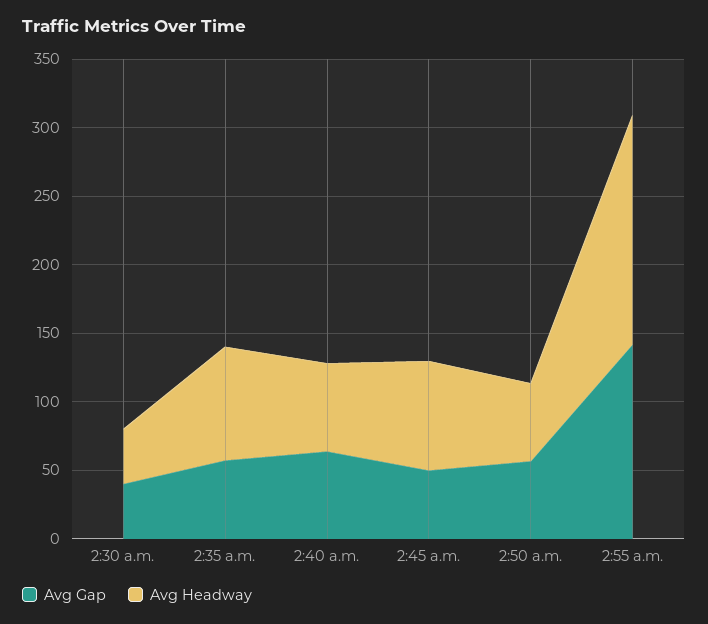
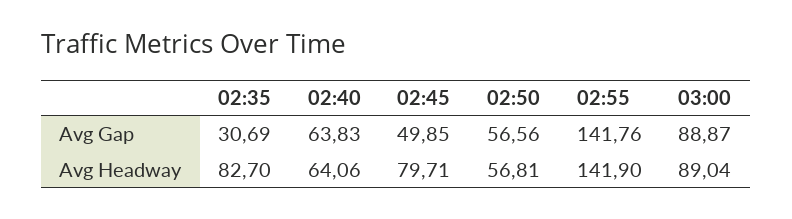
Avg Gap, 2:30 a.m.: 40 -> none
Avg Headway, 2:30 a.m.: 40 -> none
Avg Gap, 2:35 a.m.: 60 -> 30.69
Avg Headway, 2:55 a.m.: 170 -> 141.9
Avg Gap, 03:00: none -> 88.87
Avg Headway, 03:00: none -> 89.04

